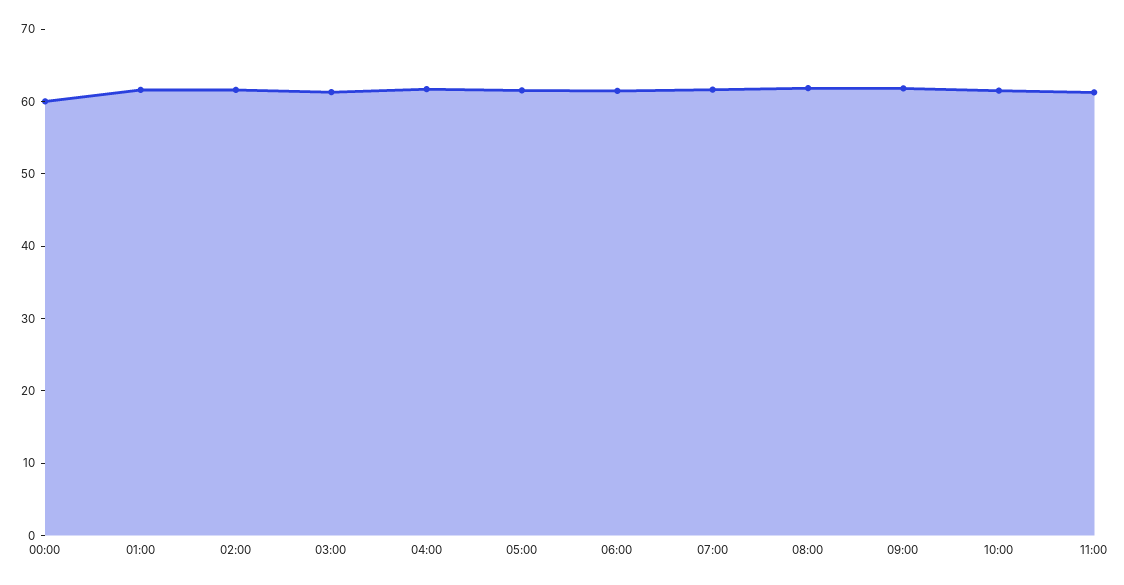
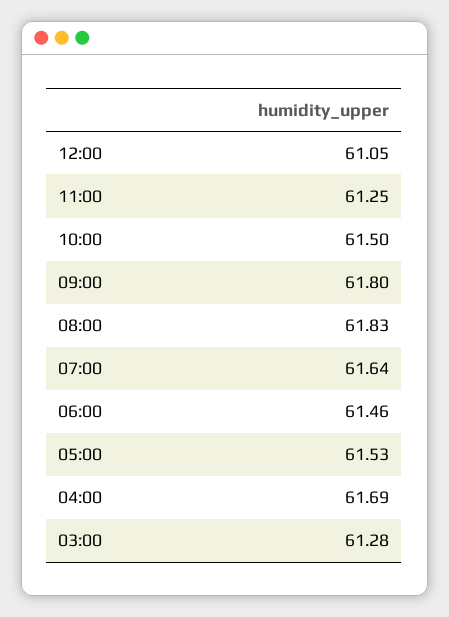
00:00: 60 -> none
01:00: 62 -> none
02:00: 62 -> none
12:00: none -> 61.05

